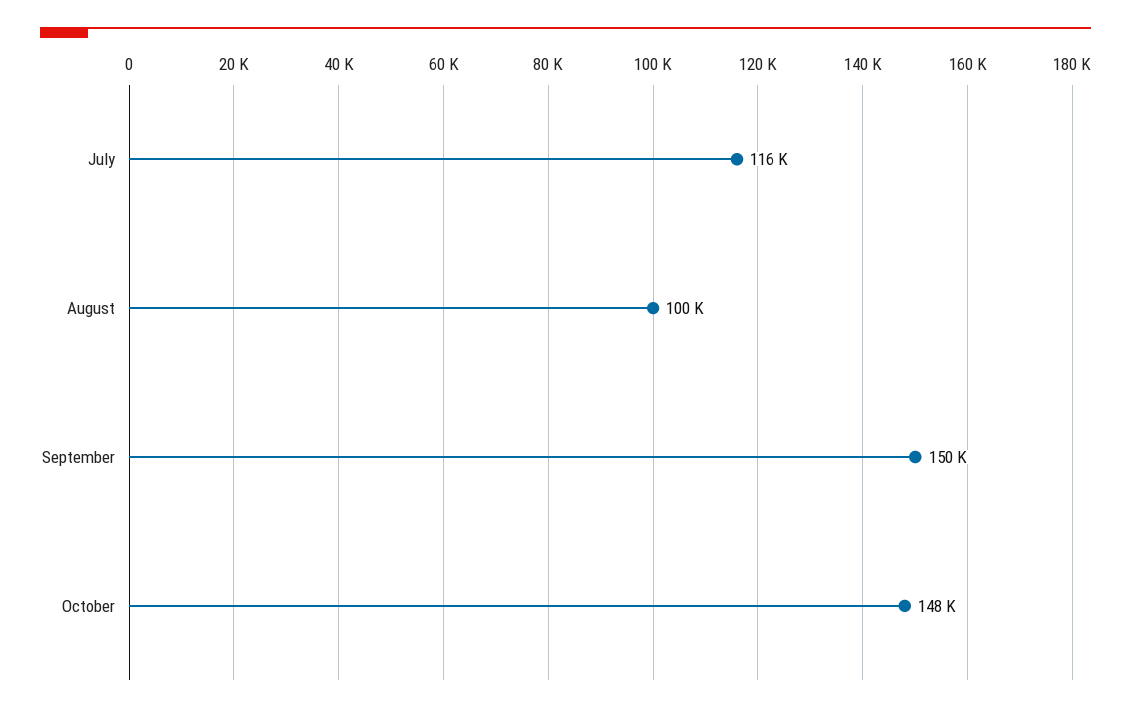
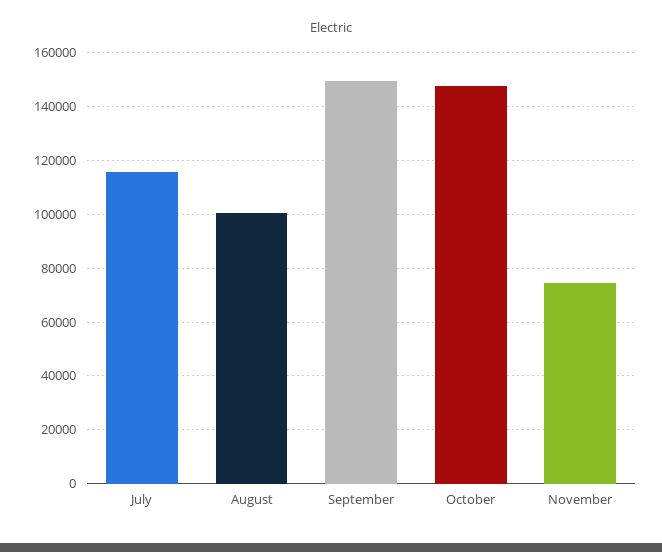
November: none -> 75000

